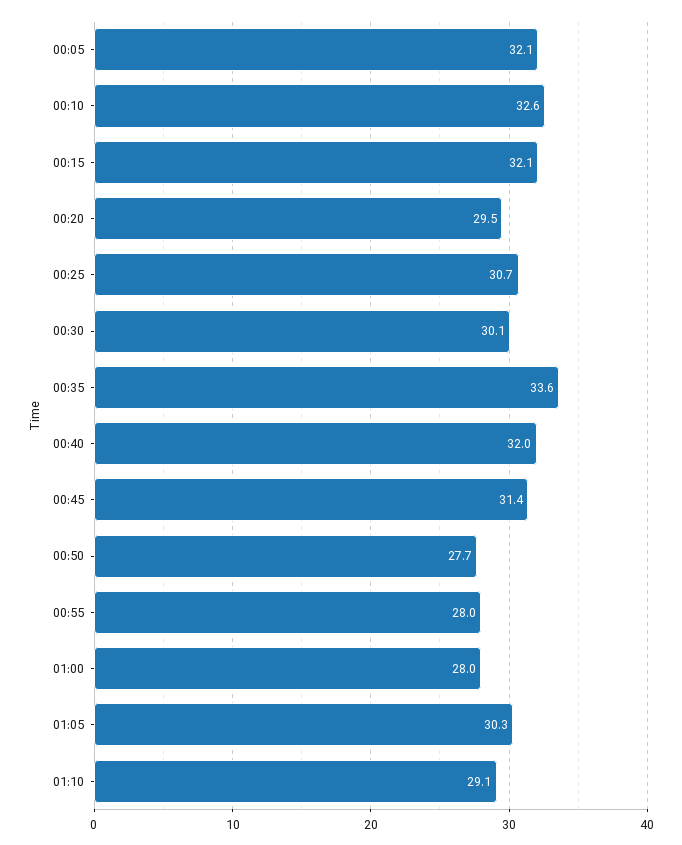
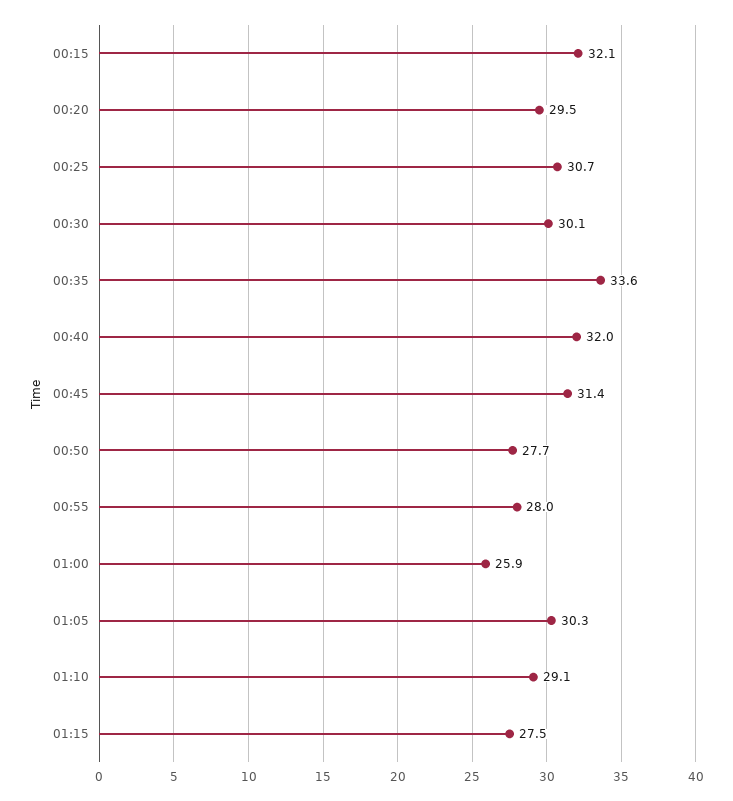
00:05: 32.1 -> none
00:10: 32.6 -> none
01:00: 28 -> 25.9
01:15: none -> 27.5

